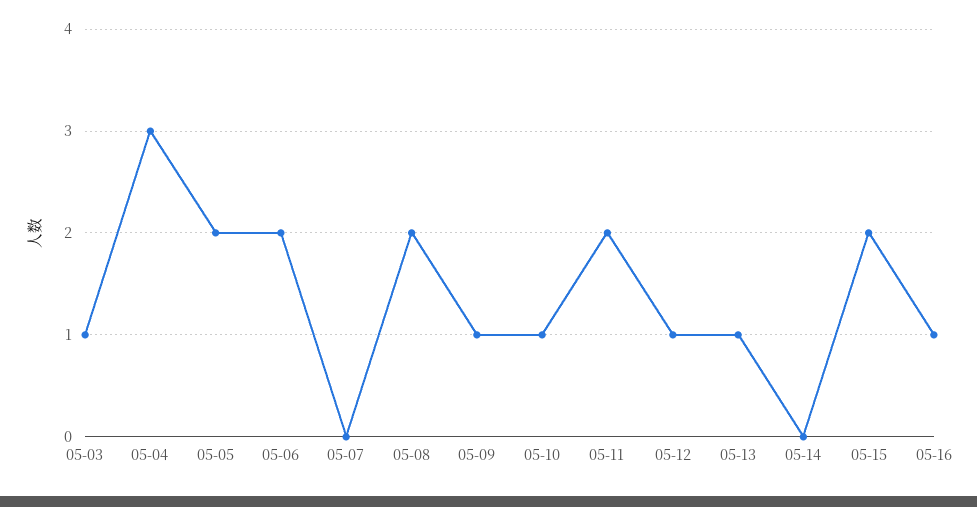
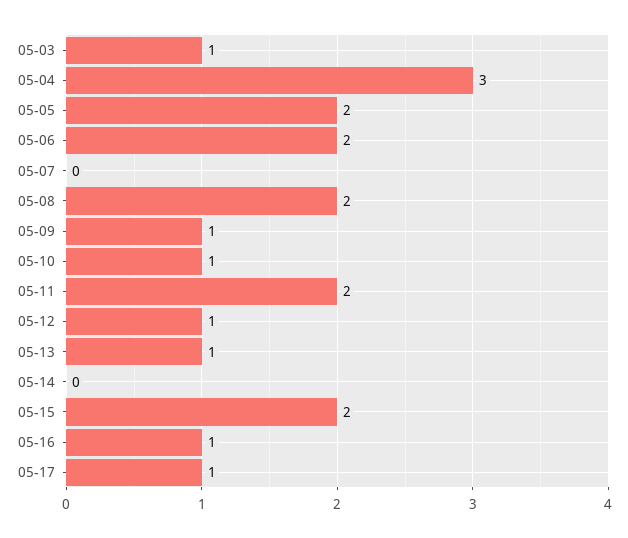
05-17: none -> 1

